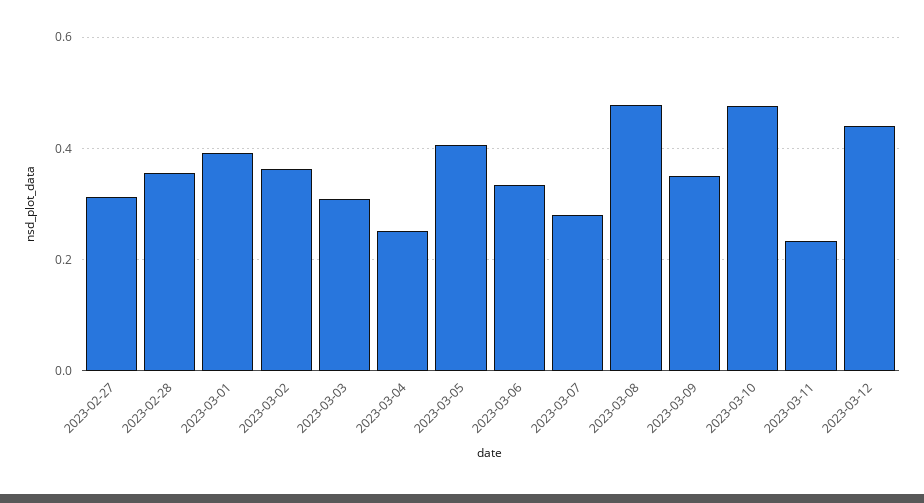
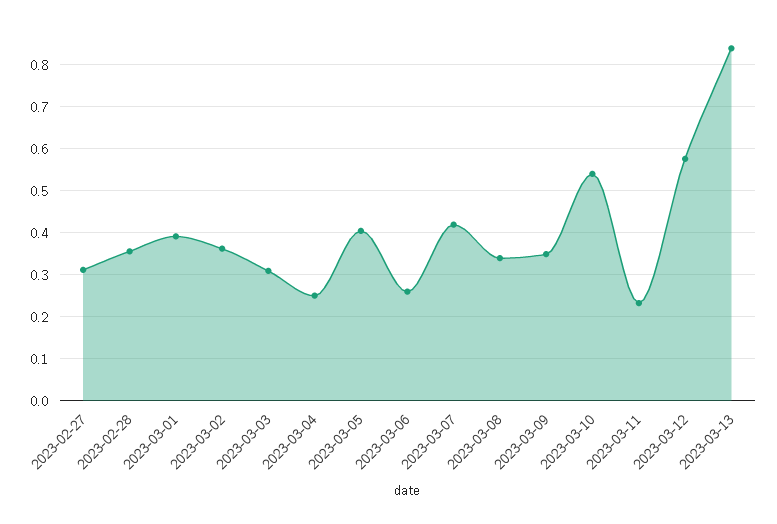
2023-03-06: 0.34 -> 0.26
2023-03-07: 0.28 -> 0.42
2023-03-08: 0.48 -> 0.34
2023-03-10: 0.48 -> 0.54
2023-03-12: 0.44 -> 0.58
2023-03-13: none -> 0.84

